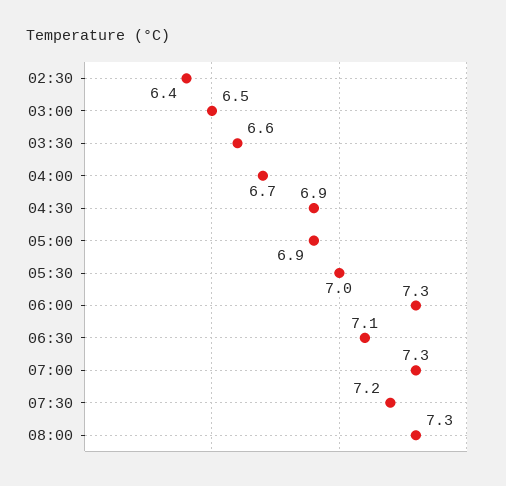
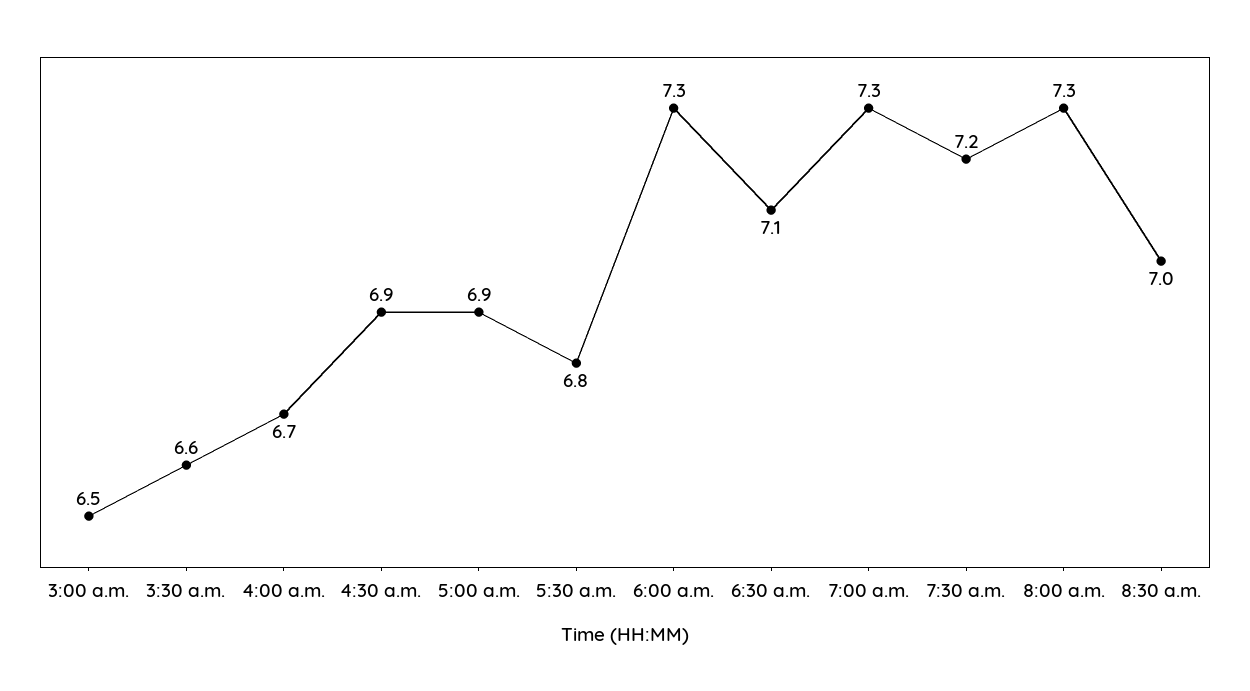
02:30: 6.4 -> none
05:30: 7 -> 6.8
8:30 a.m.: none -> 7

